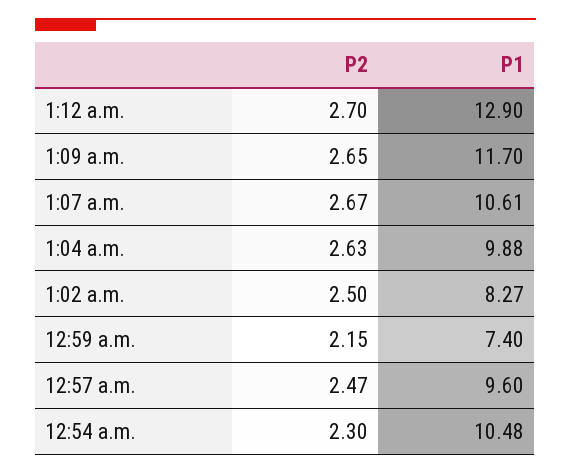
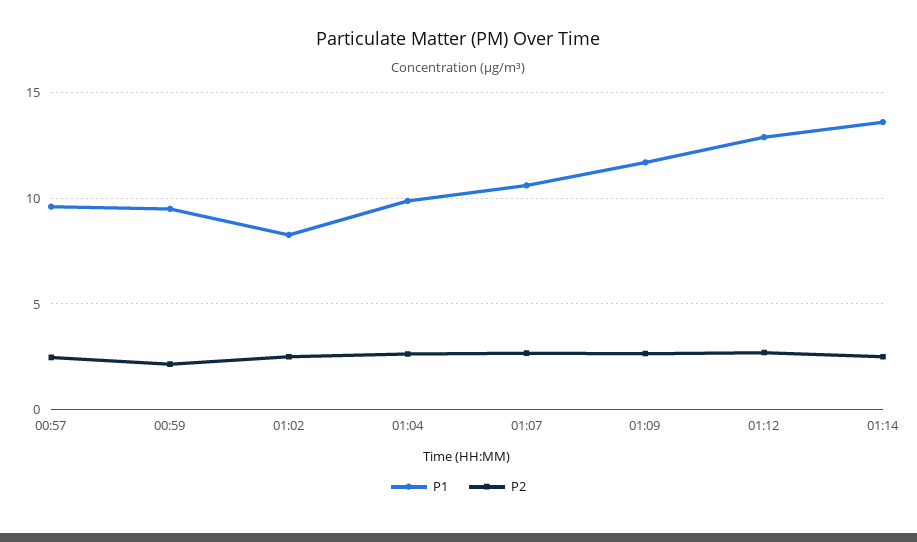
P1, 12:59 a.m.: 7.4 -> 9.5
P2, 12:54 a.m.: 2.3 -> none
P1, 12:54 a.m.: 10.48 -> none
P1, 01:14: none -> 13.5
P2, 01:14: none -> 2.5

